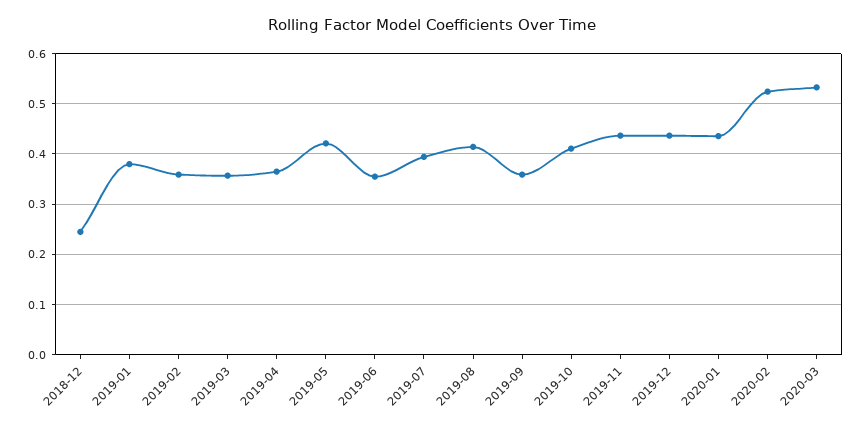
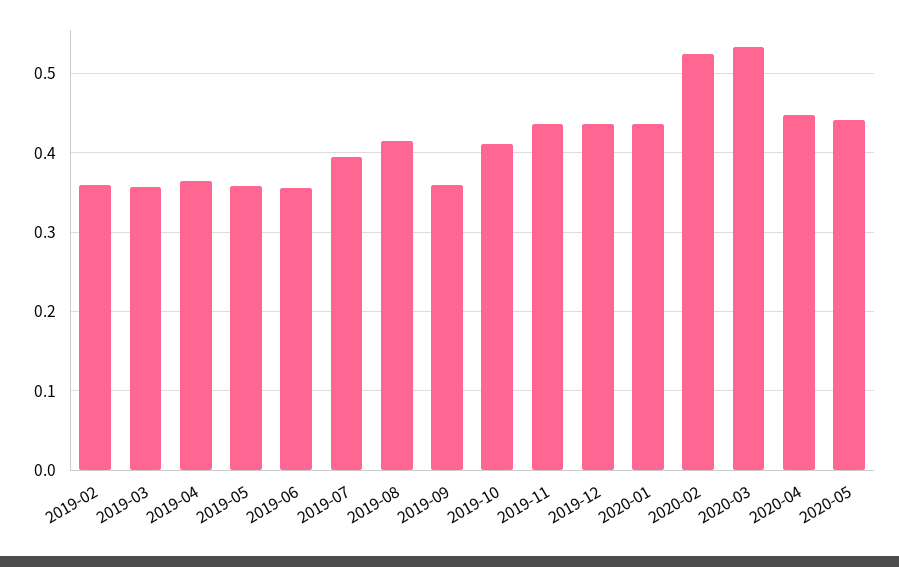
2018-12: 0.24 -> none
2019-01: 0.38 -> none
2019-05: 0.42 -> 0.36
2020-04: none -> 0.45
2020-05: none -> 0.44

